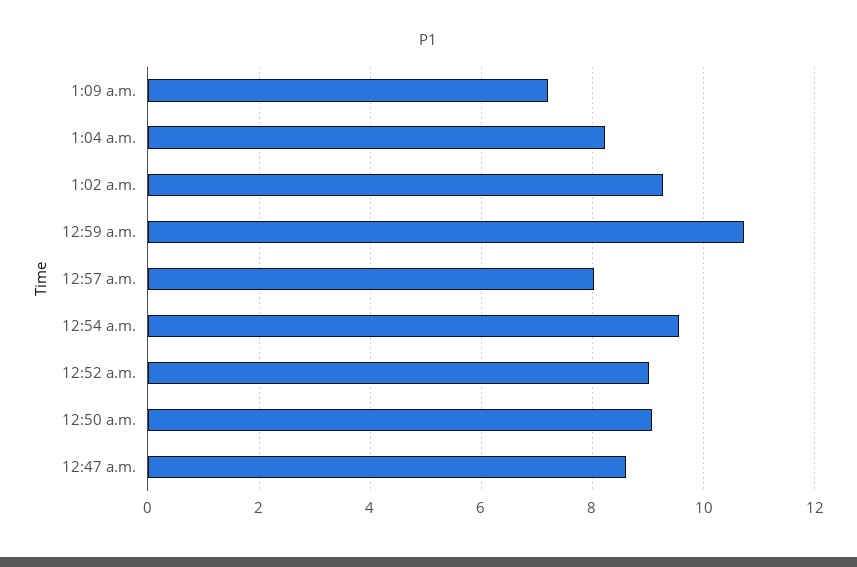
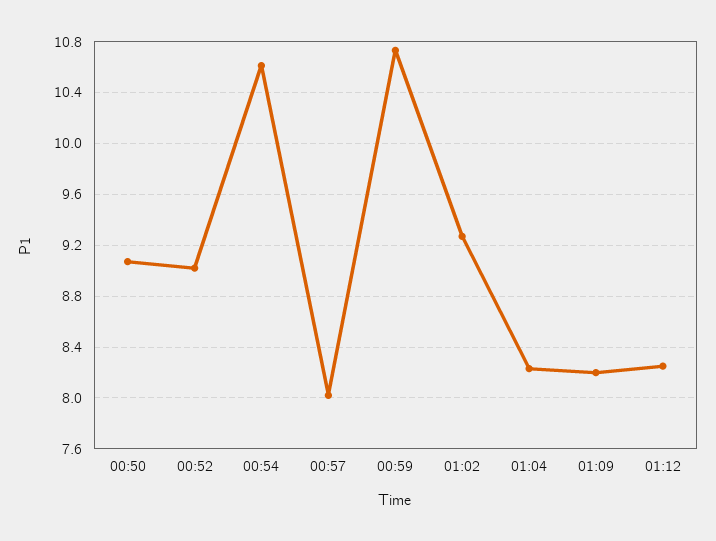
1:09 a.m.: 7.2 -> 8.2
12:54 a.m.: 9.6 -> 10.6
12:47 a.m.: 8.6 -> none
01:12: none -> 8.25

